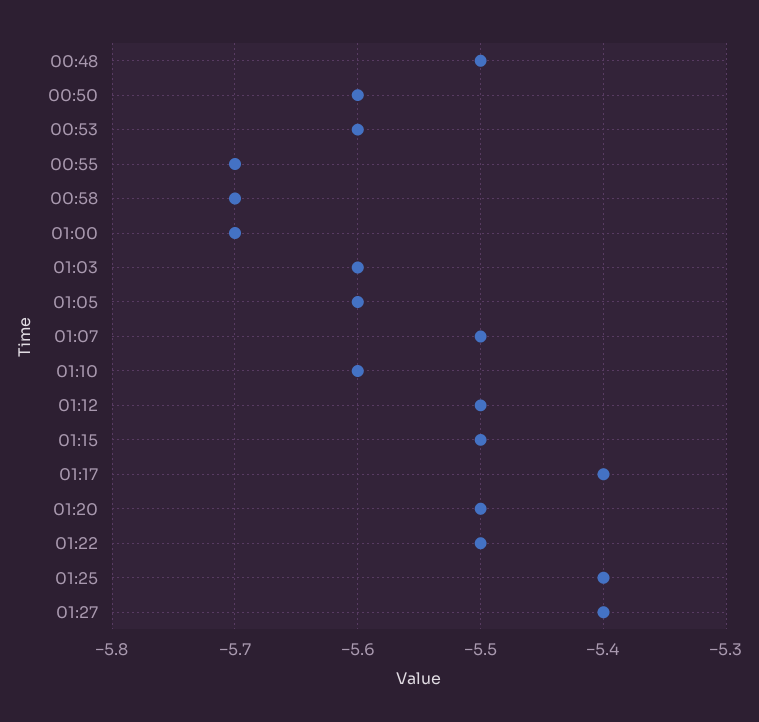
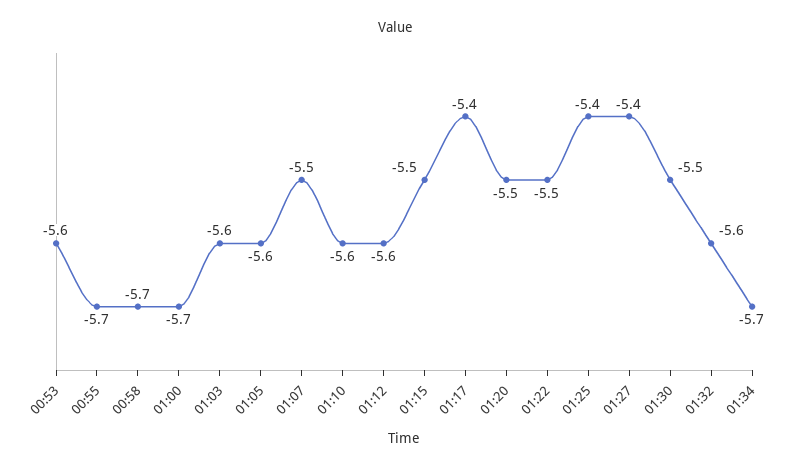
00:48: -5.5 -> none
00:50: -5.6 -> none
01:12: -5.5 -> -5.6
01:30: none -> -5.5
01:32: none -> -5.6
01:34: none -> -5.7

